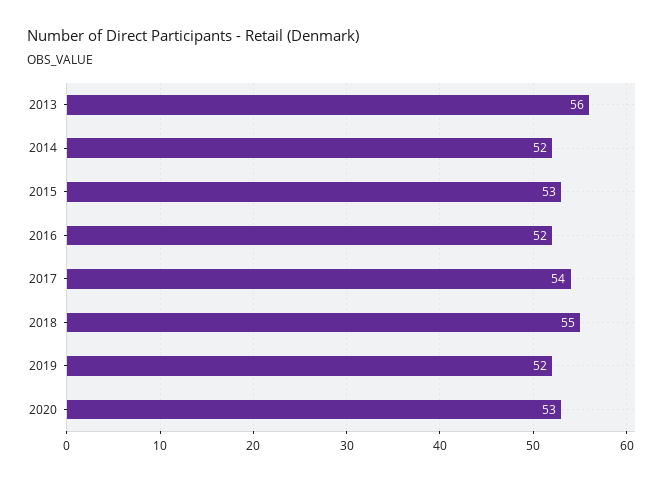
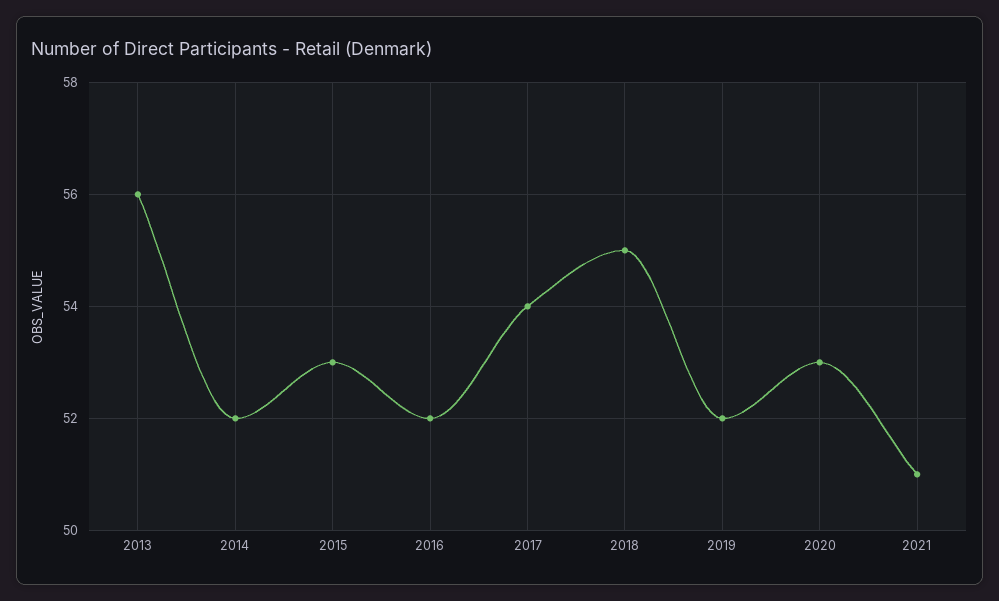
2021: none -> 51

